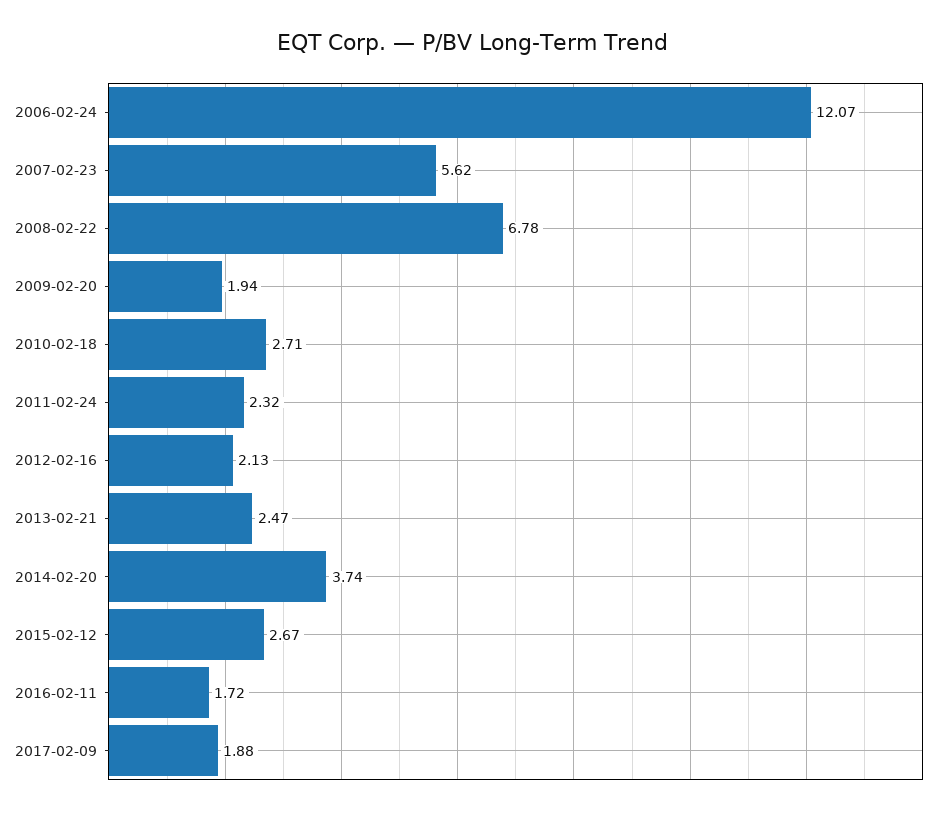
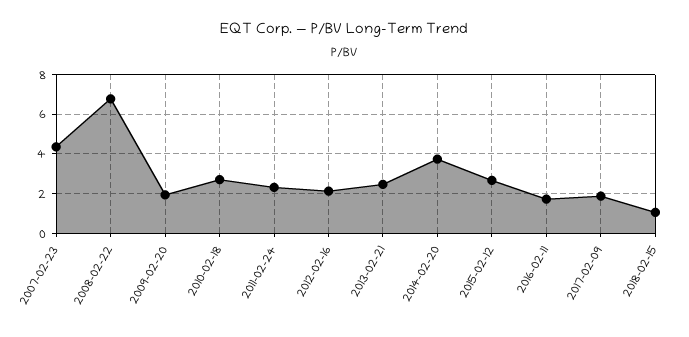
2006-02-24: 12.07 -> none
2007-02-23: 5.62 -> 4.5
2018-02-15: none -> 1

